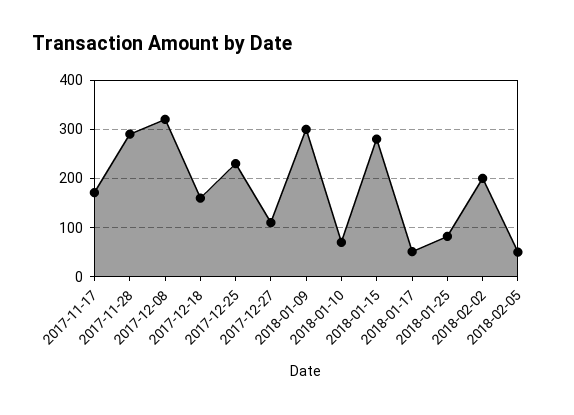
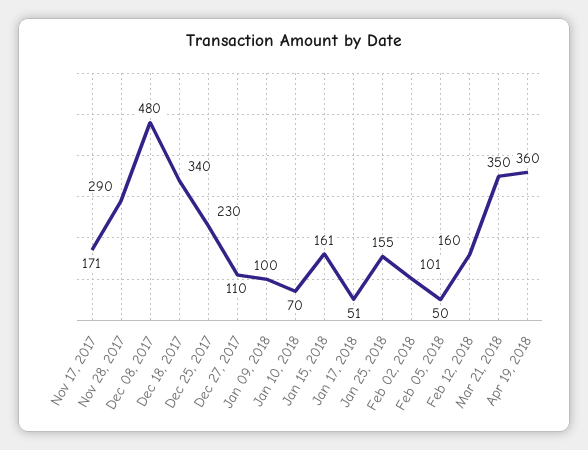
2017-12-08: 320 -> 480
2017-12-18: 160 -> 340
2018-01-09: 300 -> 100
2018-01-15: 280 -> 161
2018-01-25: 80 -> 155
2018-02-02: 200 -> 101
Feb 12, 2018: none -> 160
Mar 21, 2018: none -> 350
Apr 19, 2018: none -> 360

